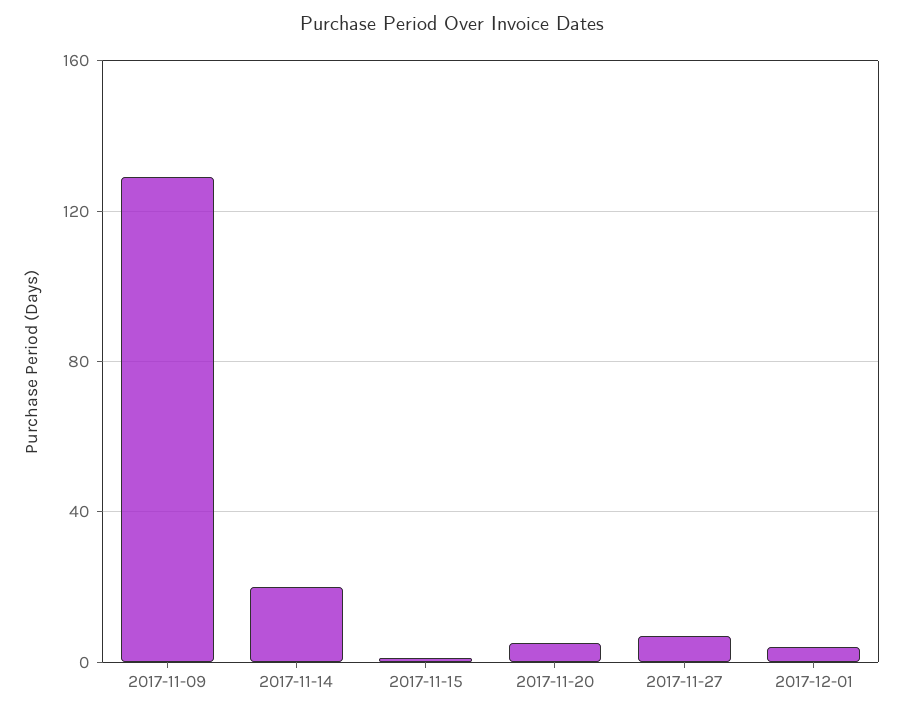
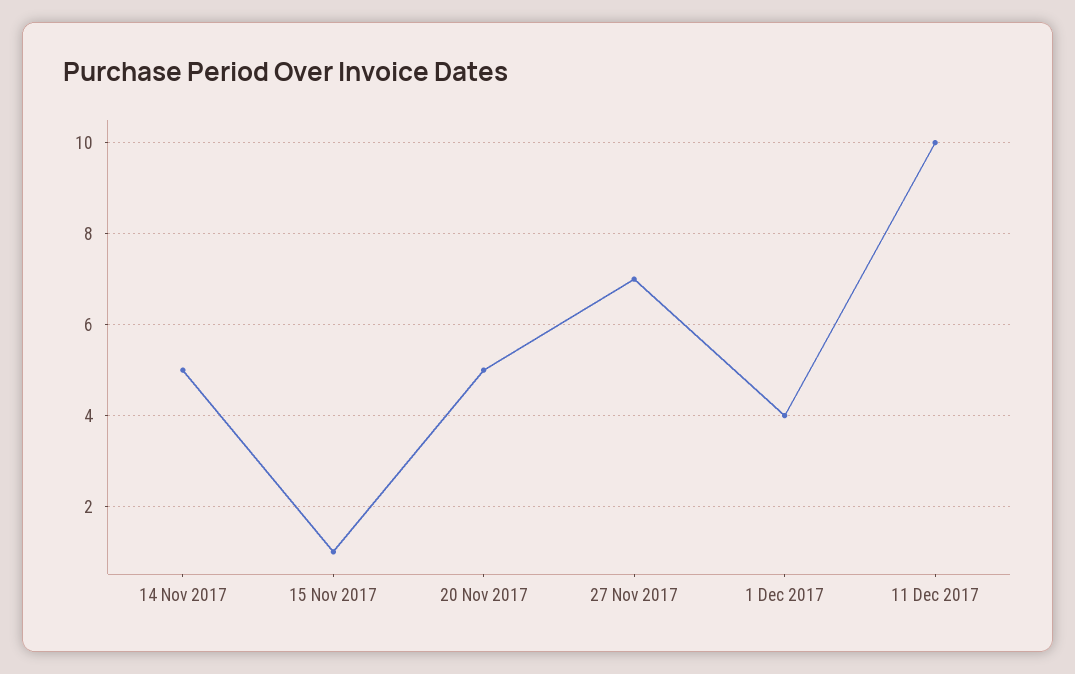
2017-11-09: 130 -> none
2017-11-14: 20 -> 5
11 Dec 2017: none -> 10

